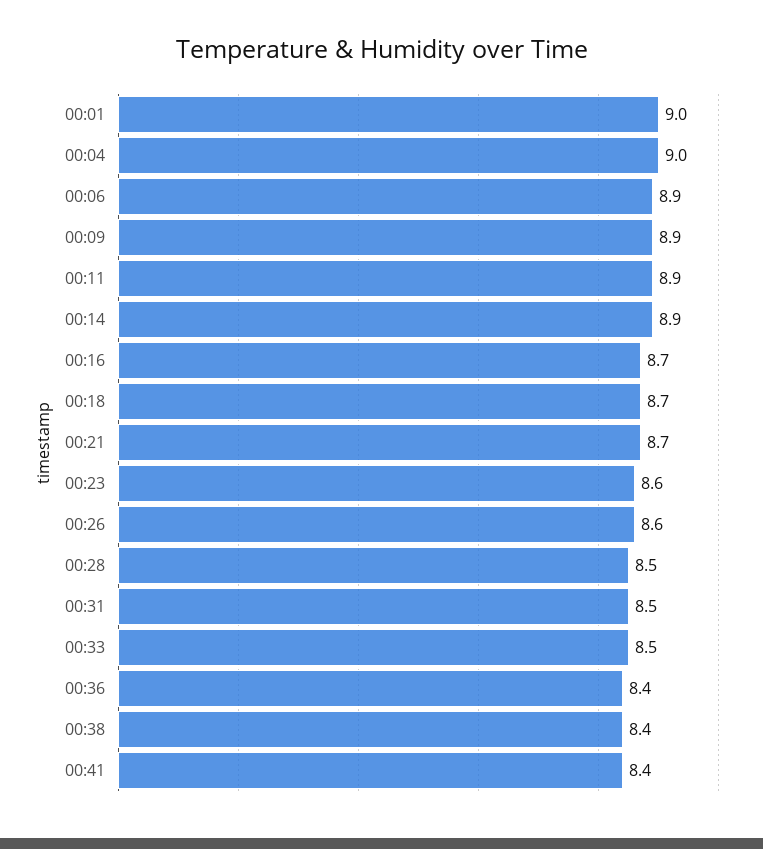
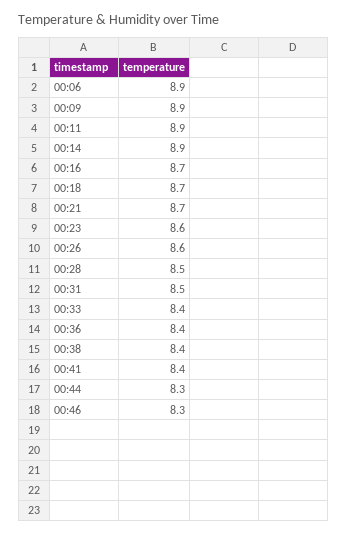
00:01: 9 -> none
00:04: 9 -> none
00:33: 8.5 -> 8.4
00:44: none -> 8.3
00:46: none -> 8.3

